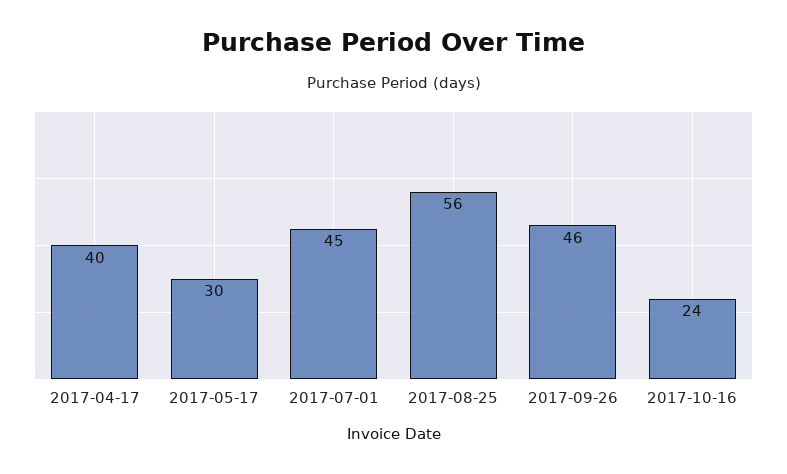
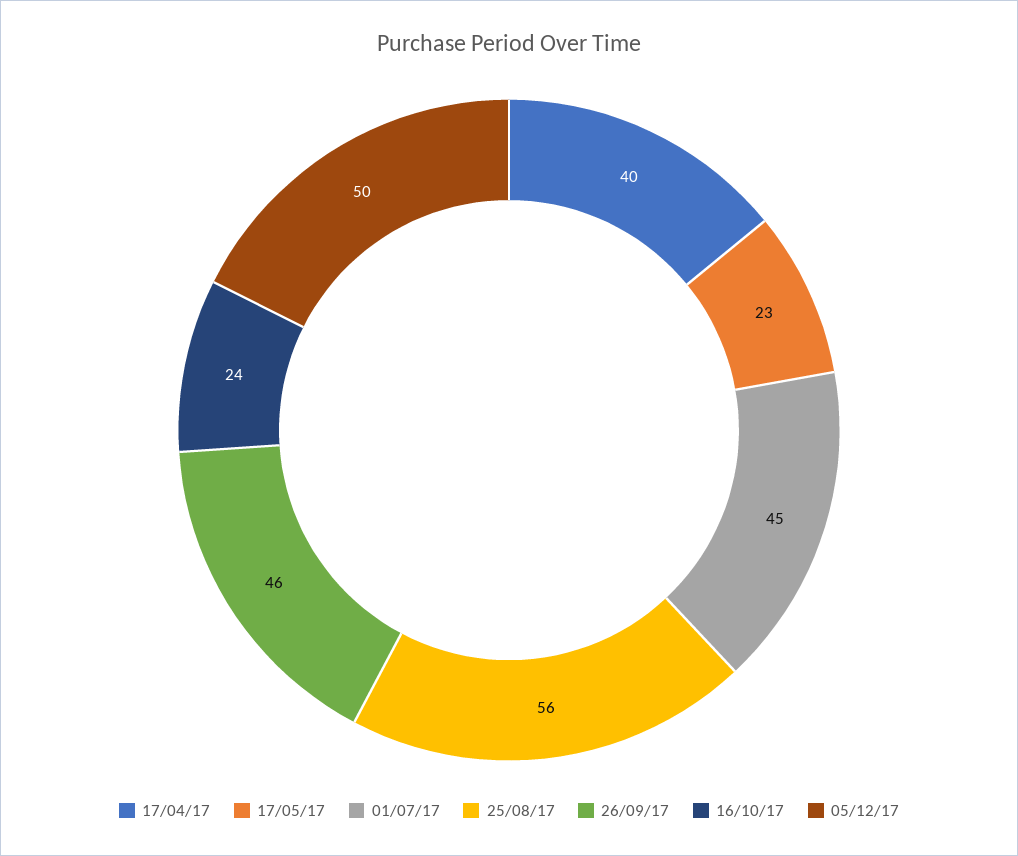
2017-05-17: 30 -> 23
05/12/17: none -> 50

